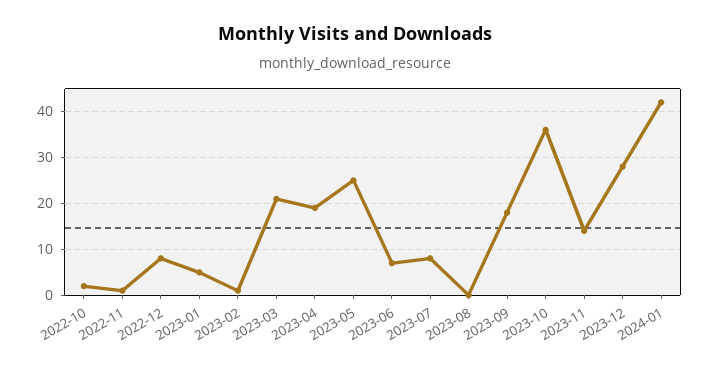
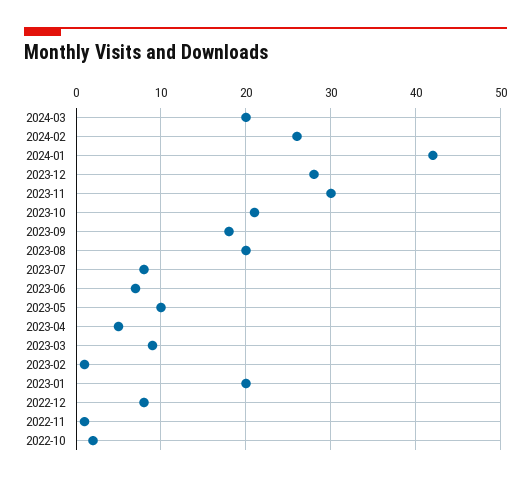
2023-01: 5 -> 20
2023-03: 20 -> 9
2023-04: 20 -> 5
2023-05: 25 -> 10
2023-08: 0 -> 20
2023-10: 35 -> 21
2023-11: 15 -> 30
2024-03: none -> 20
2024-02: none -> 26

